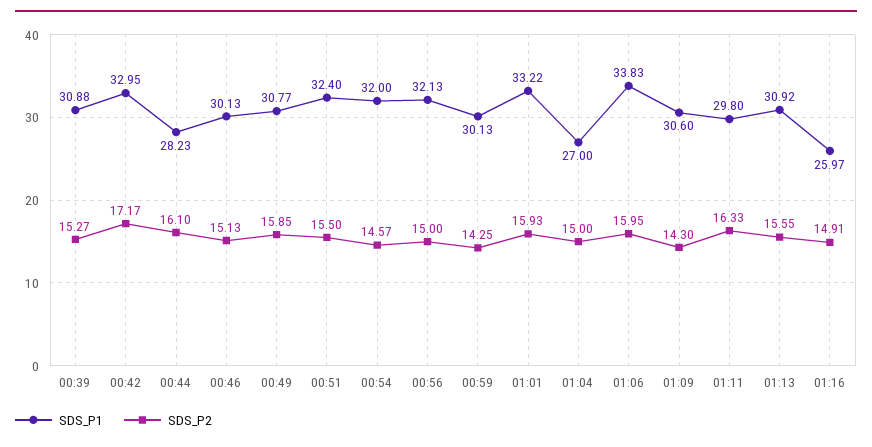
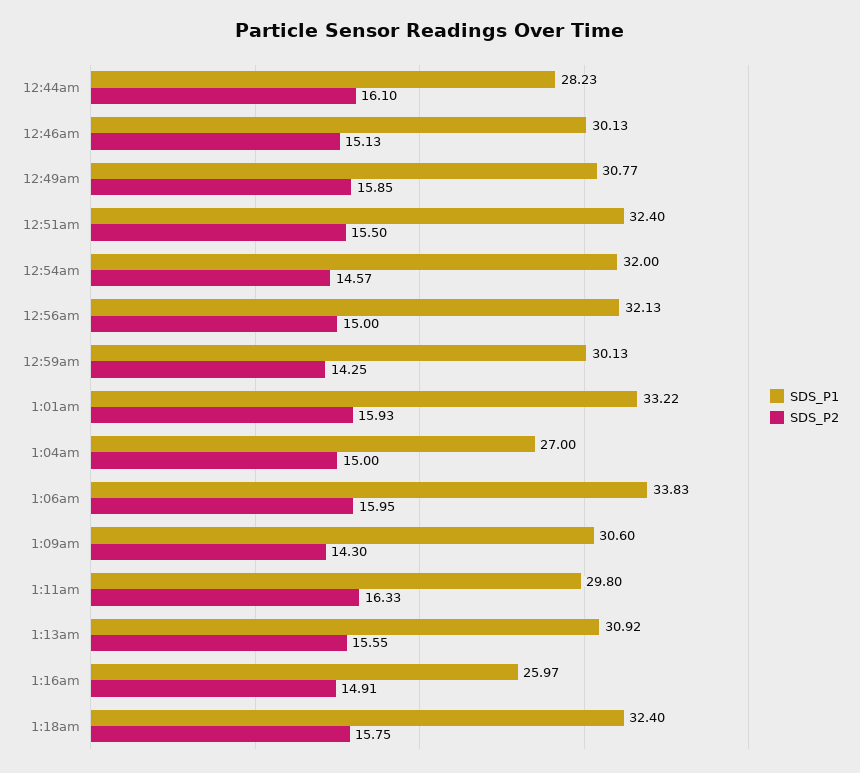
SDS_P1, 00:39: 30.88 -> none
SDS_P2, 00:39: 15.27 -> none
SDS_P1, 00:42: 32.95 -> none
SDS_P2, 00:42: 17.17 -> none
SDS_P1, 1:18am: none -> 32.4
SDS_P2, 1:18am: none -> 15.75

